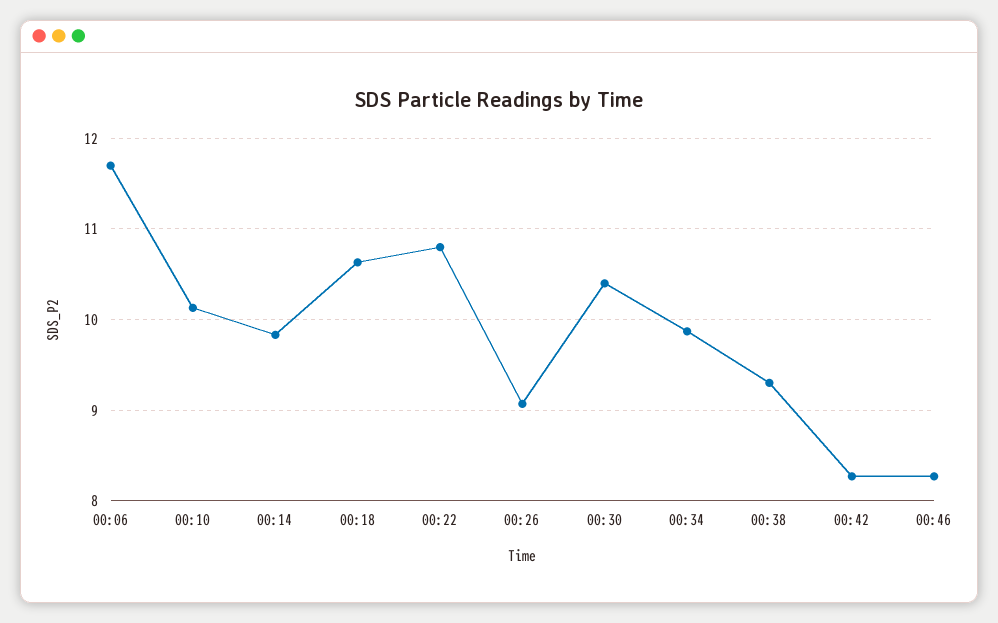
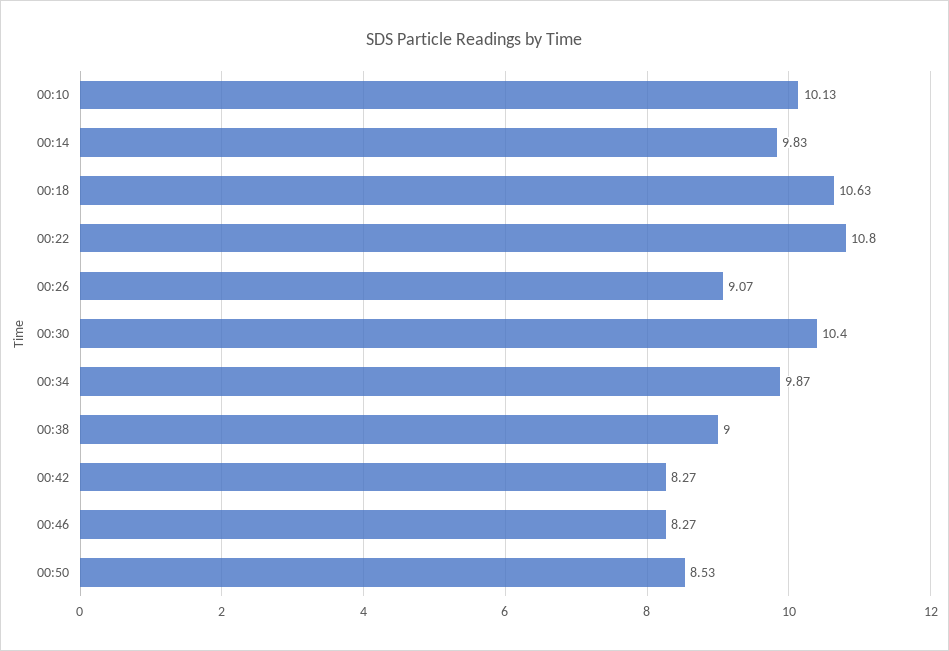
00:06: 11.7 -> none
00:38: 9.3 -> 9
00:50: none -> 8.53

